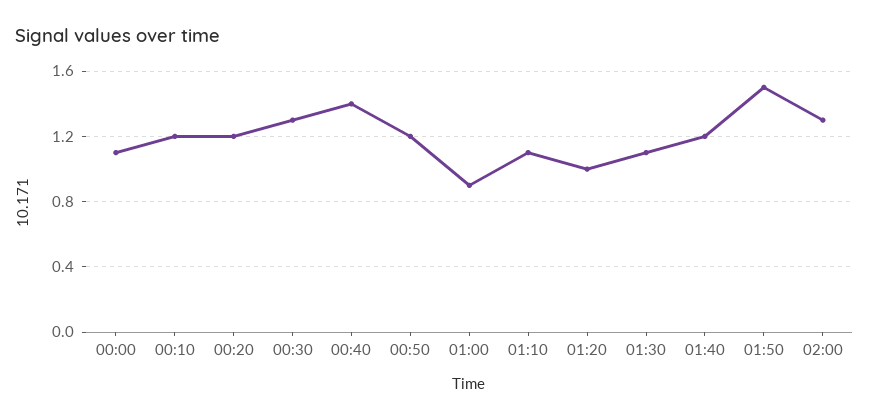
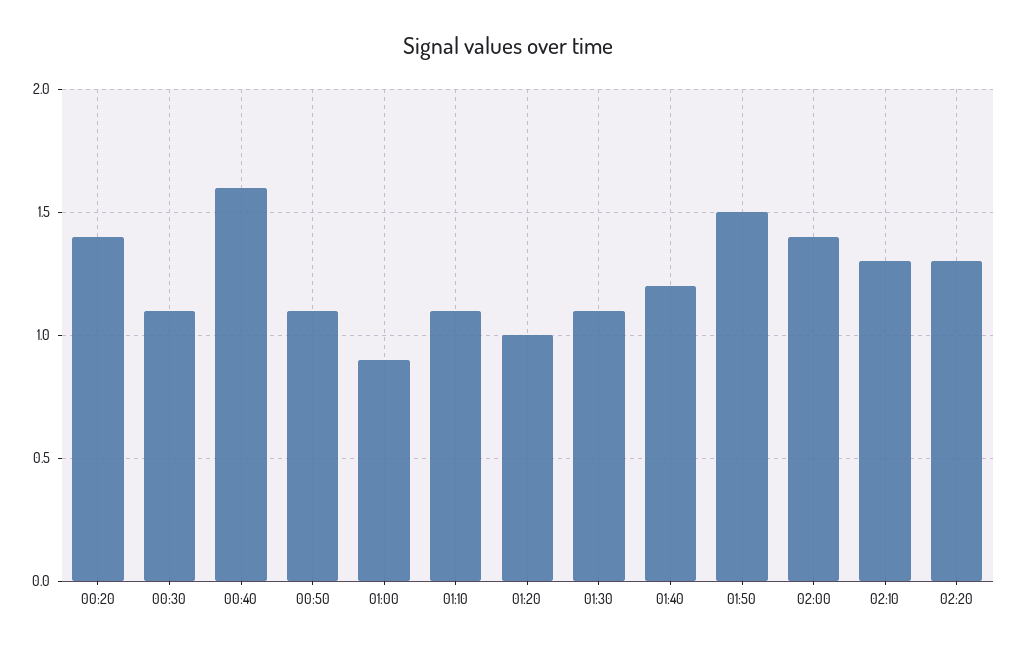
00:00: 1.1 -> none
00:10: 1.2 -> none
00:20: 1.2 -> 1.4
00:30: 1.3 -> 1.1
00:40: 1.4 -> 1.6
00:50: 1.2 -> 1.1
02:00: 1.3 -> 1.4
02:10: none -> 1.3
02:20: none -> 1.3

